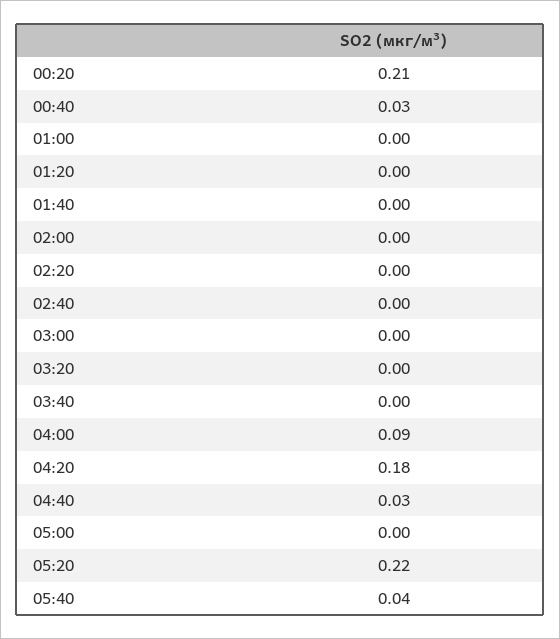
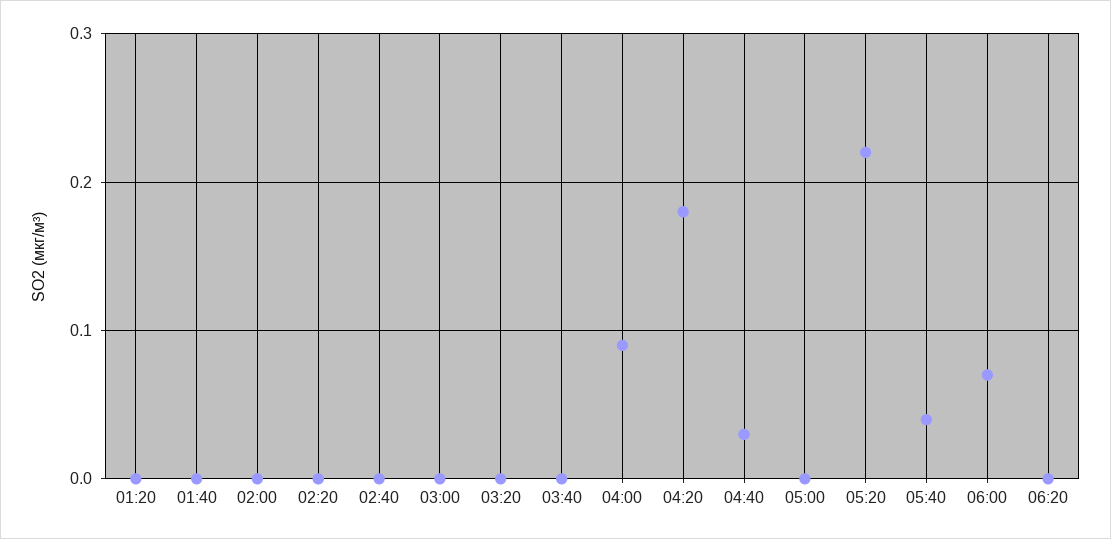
00:20: 0.21 -> none
00:40: 0.03 -> none
01:00: 0 -> none
06:00: none -> 0.07
06:20: none -> 0

